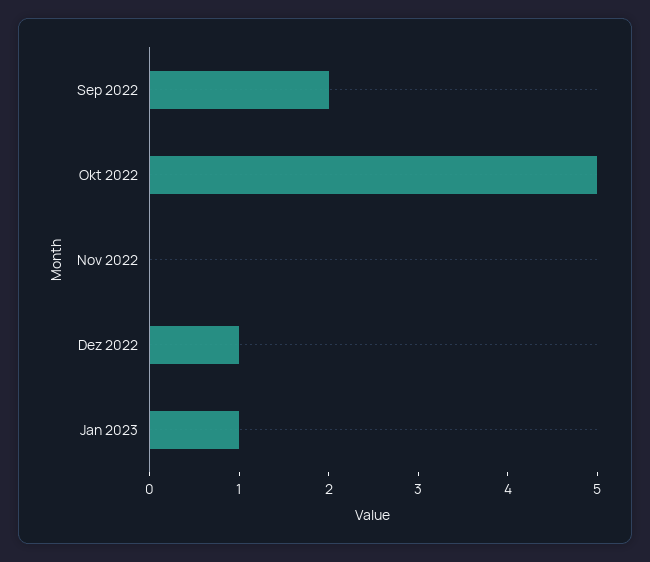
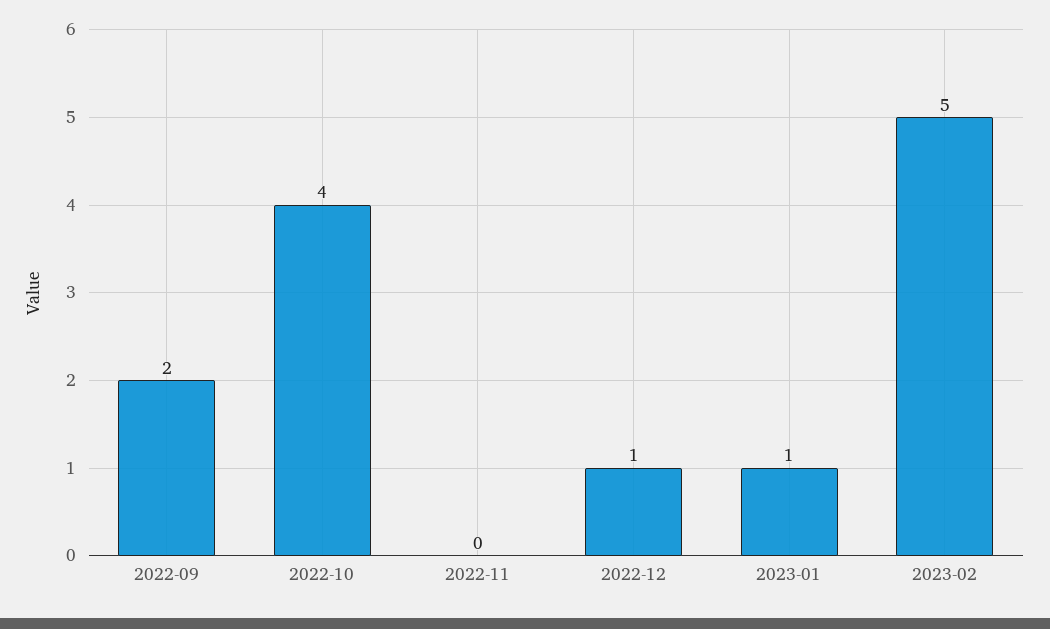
Okt 2022: 5 -> 4
2023-02: none -> 5

